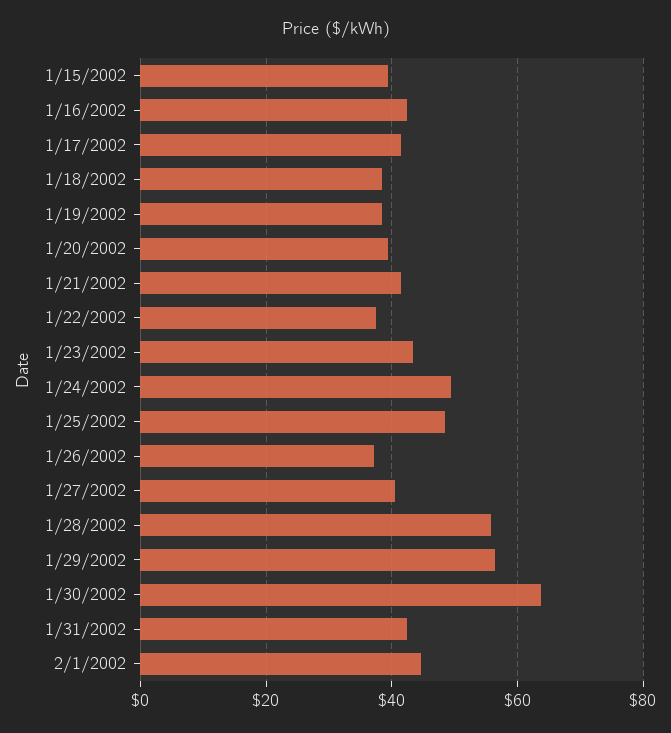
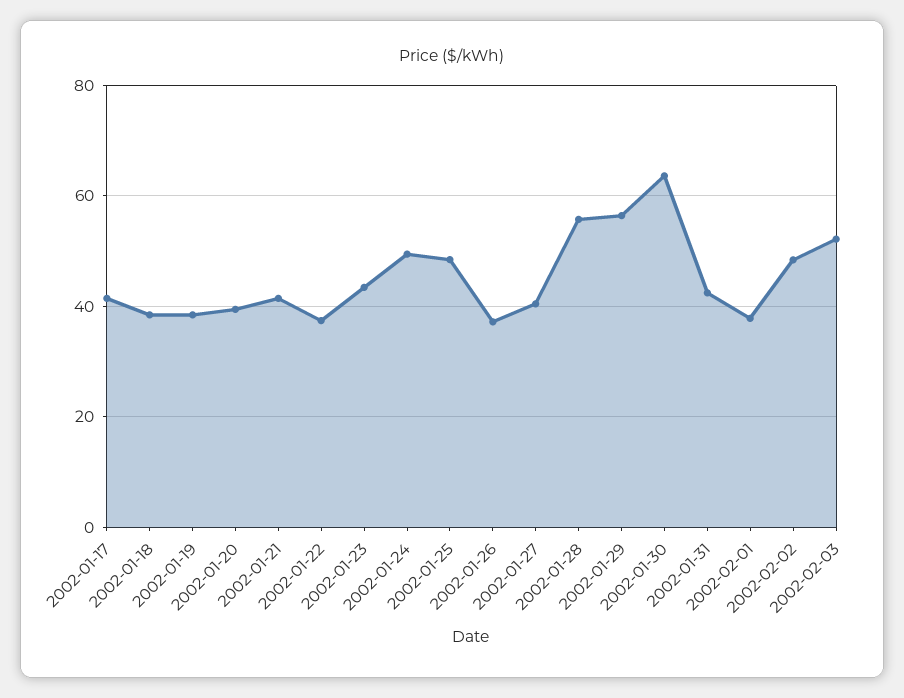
1/15/2002: 40 -> none
1/16/2002: 42 -> none
2/1/2002: 44 -> 38
2002-02-02: none -> 48
2002-02-03: none -> 52

